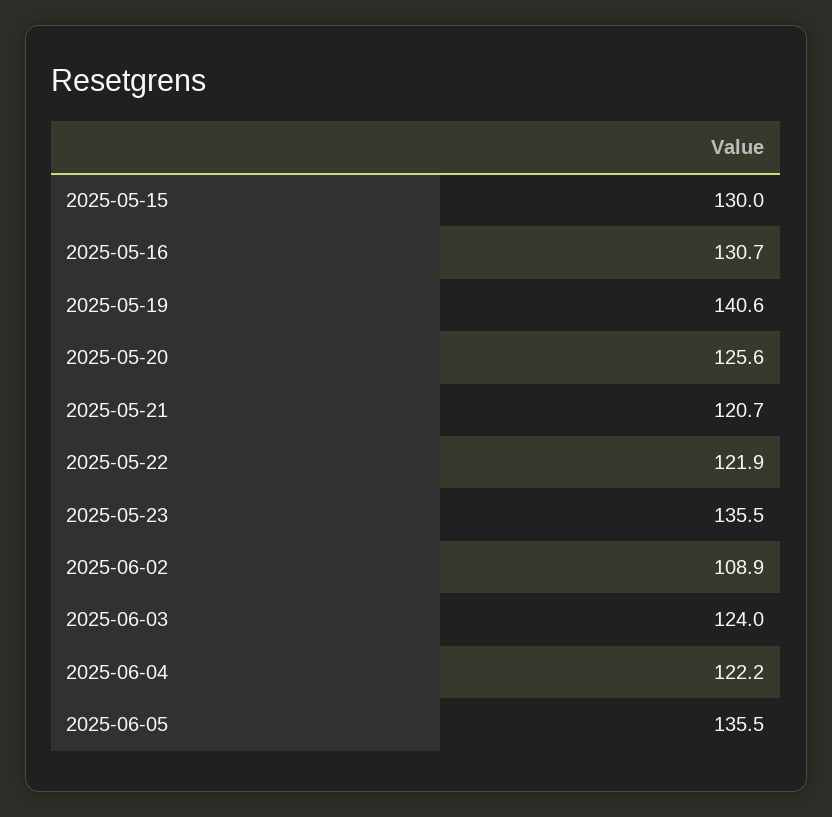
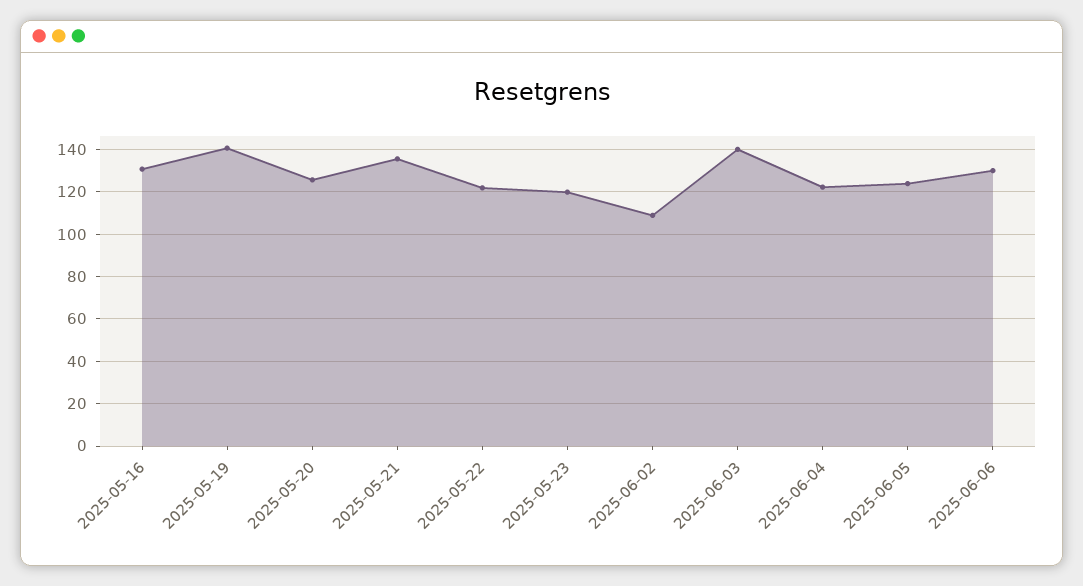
2025-05-15: 130 -> none
2025-05-21: 120.7 -> 135
2025-05-23: 135.5 -> 120
2025-06-03: 124 -> 140
2025-06-05: 135.5 -> 125
2025-06-06: none -> 130

